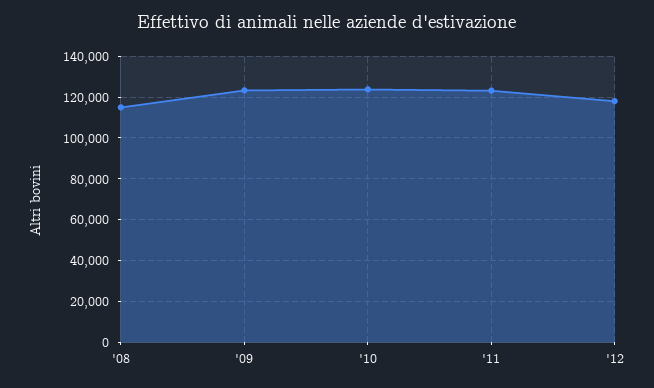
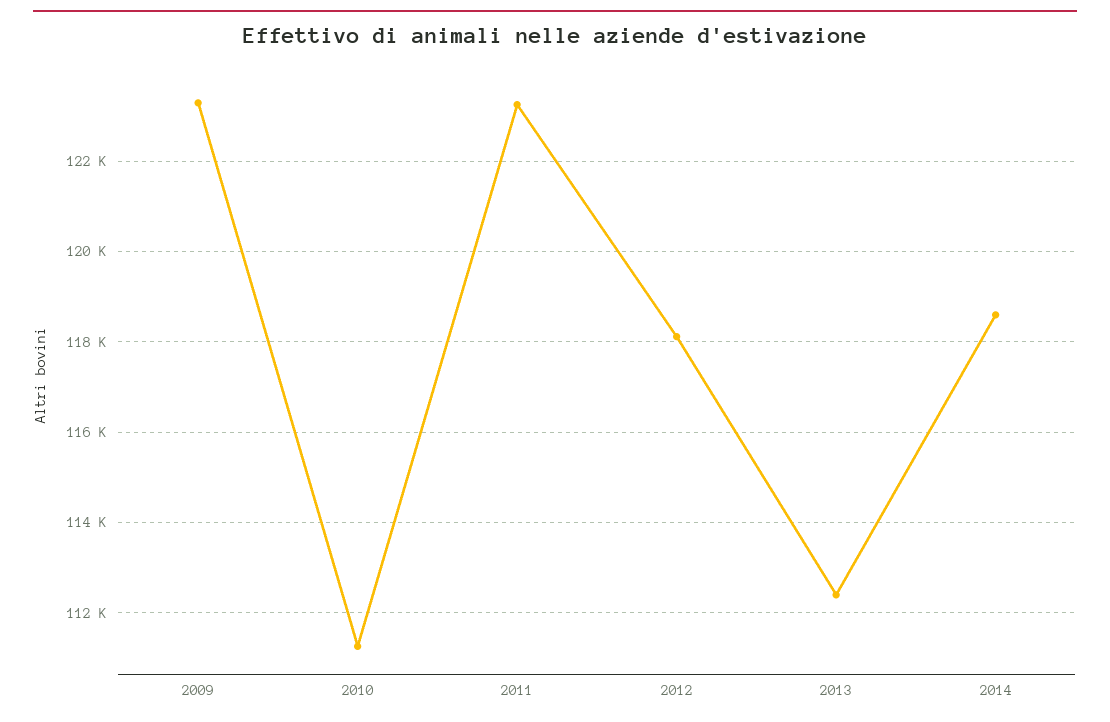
'08: 115000 -> none
'10: 125000 -> 111200
2013: none -> 112400
2014: none -> 118600

